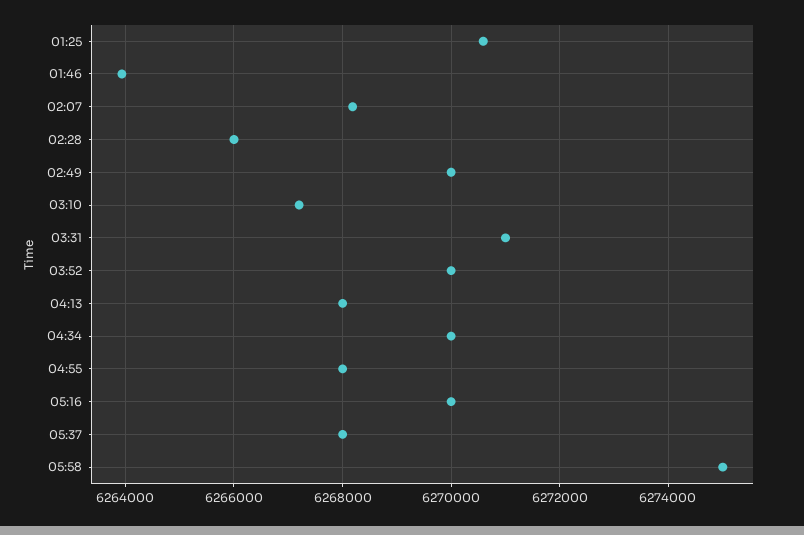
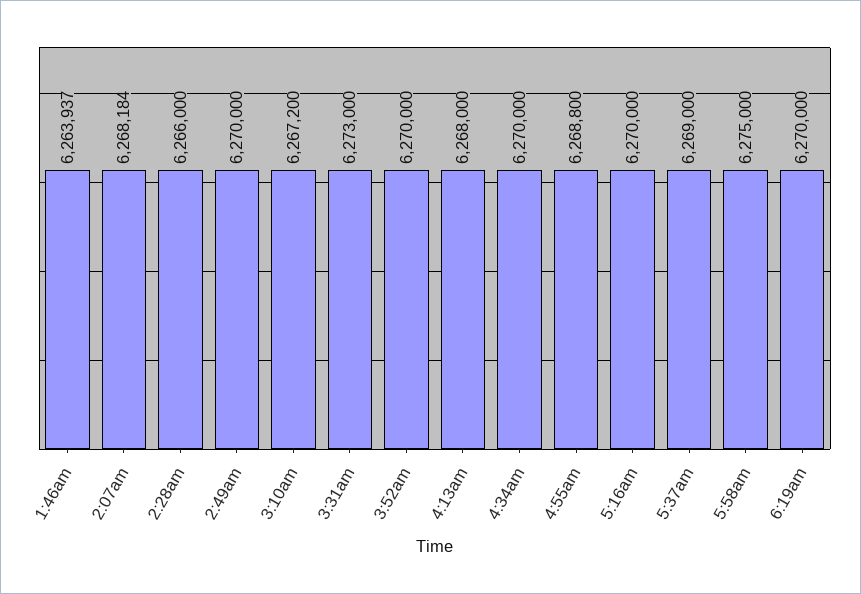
01:25: 6270600 -> none
03:31: 6271000 -> 6273000
04:55: 6268000 -> 6268800
05:37: 6268000 -> 6269000
6:19am: none -> 6270000

